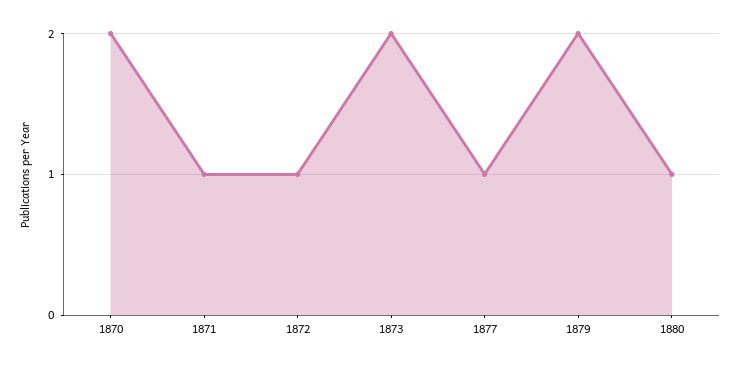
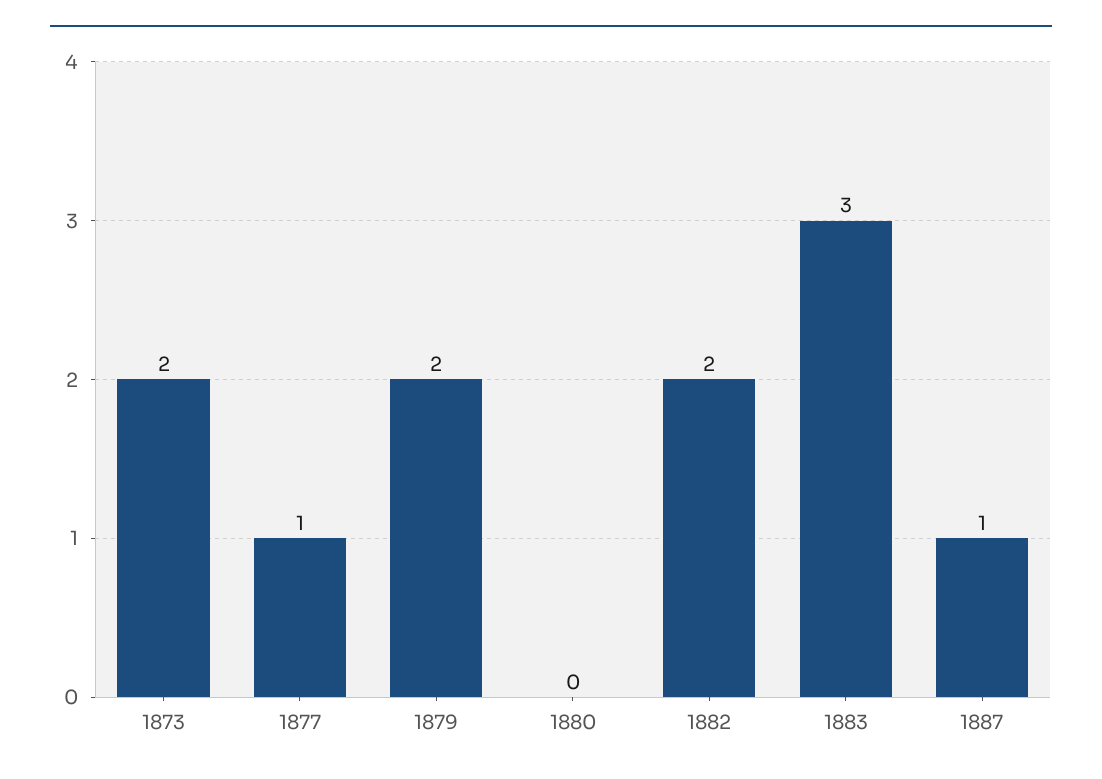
1870: 2 -> none
1871: 1 -> none
1872: 1 -> none
1880: 1 -> 0
1882: none -> 2
1883: none -> 3
1887: none -> 1

